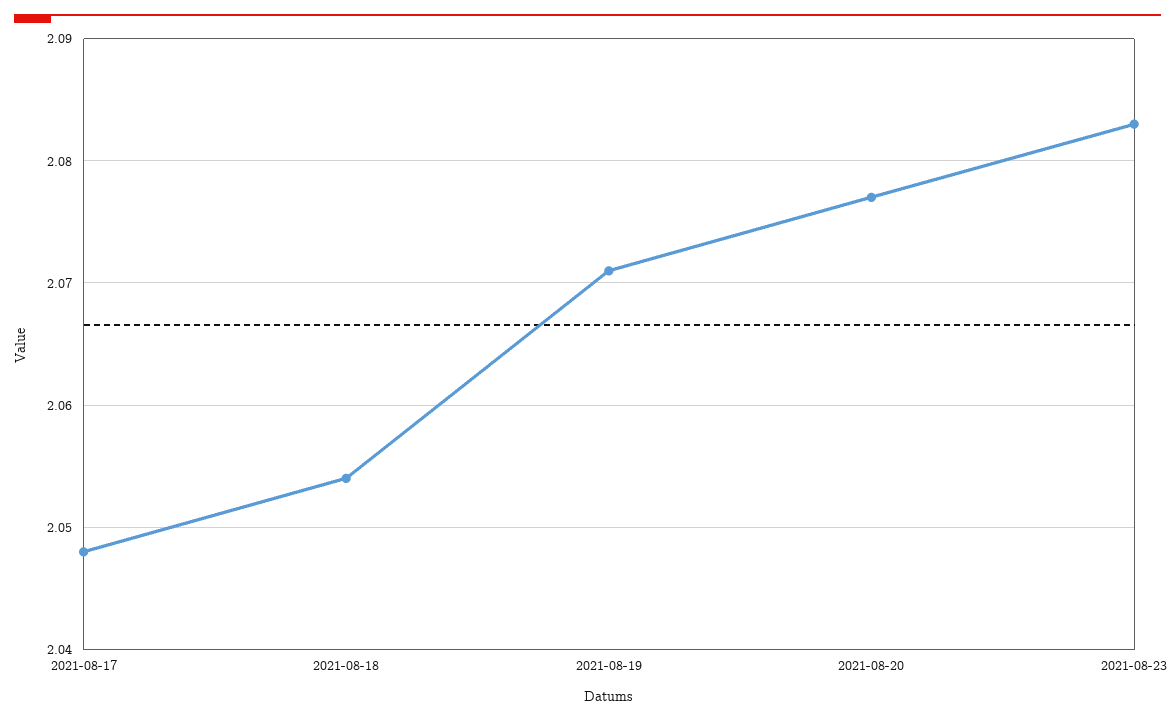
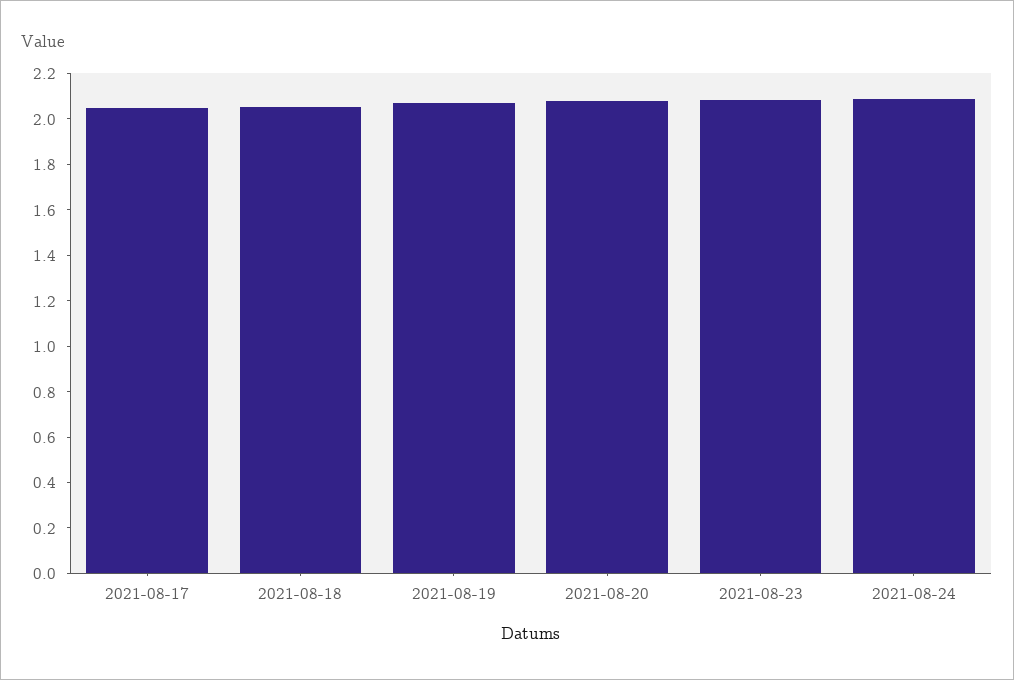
2021-08-24: none -> 2.1

